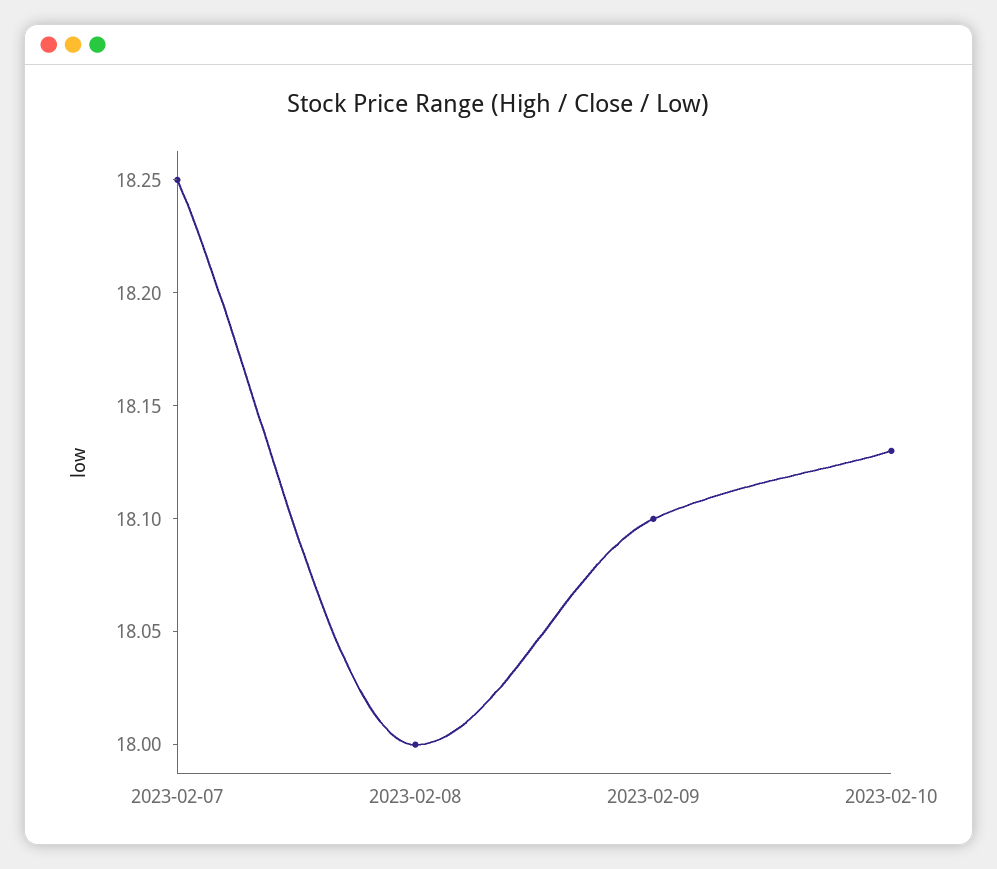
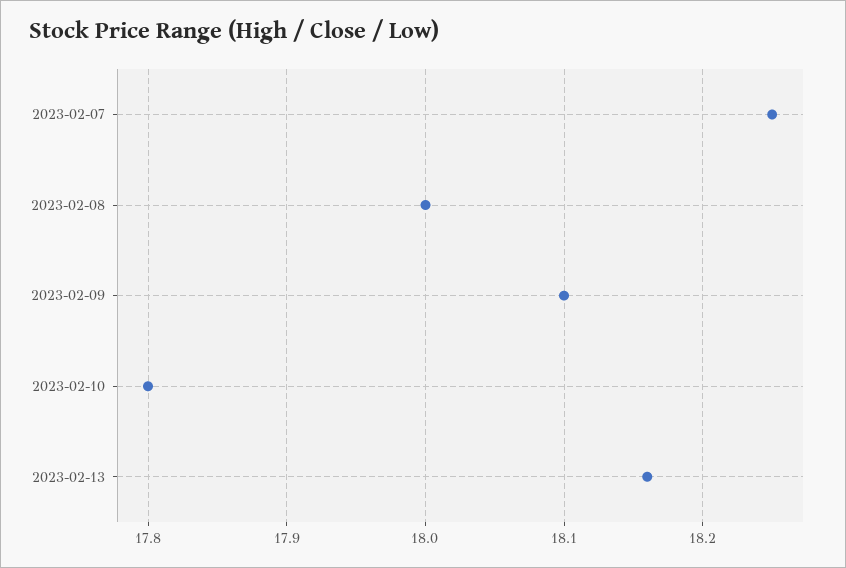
2023-02-10: 18.13 -> 17.8
2023-02-13: none -> 18.16

